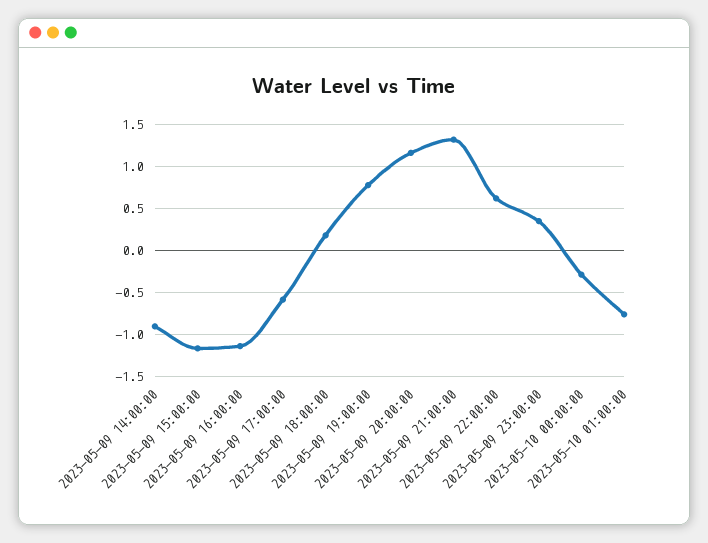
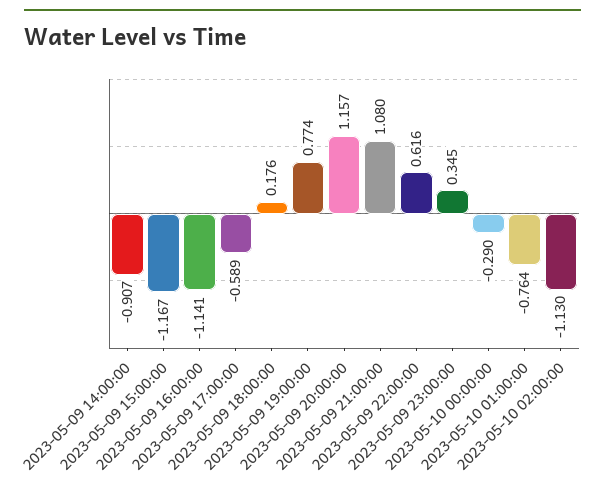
2023-05-09 21:00:00: 1.3 -> 1.08
2023-05-10 02:00:00: none -> -1.13

